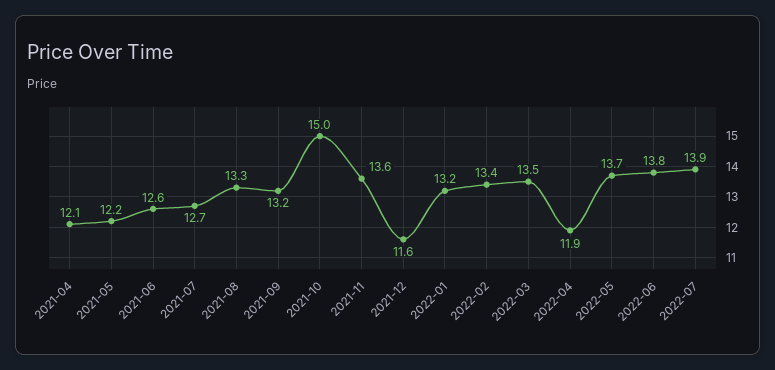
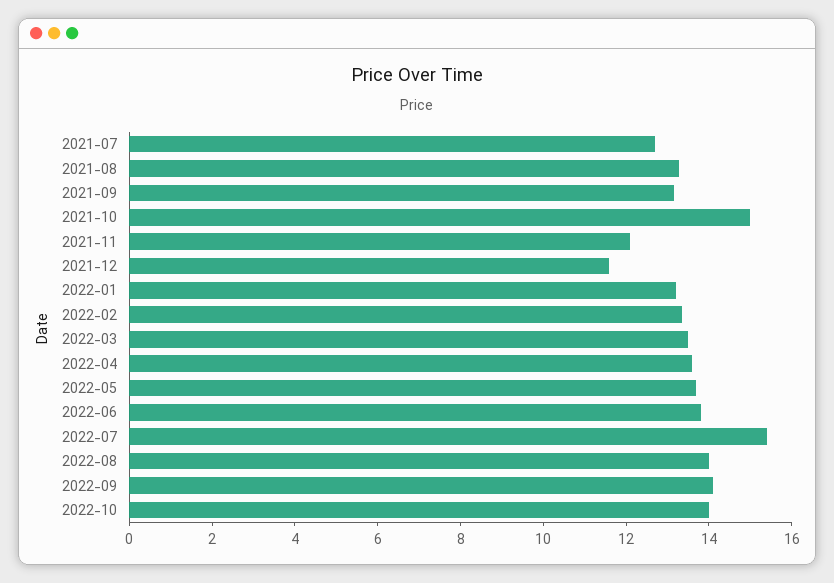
2021-04: 12.1 -> none
2021-05: 12.2 -> none
2021-06: 12.6 -> none
2021-11: 13.6 -> 12
2022-04: 11.9 -> 13.5
2022-07: 13.9 -> 15.5
2022-08: none -> 14
2022-09: none -> 14
2022-10: none -> 14

